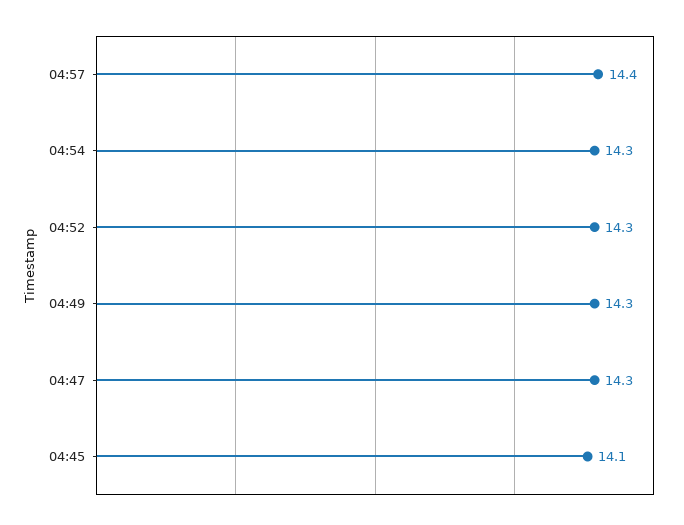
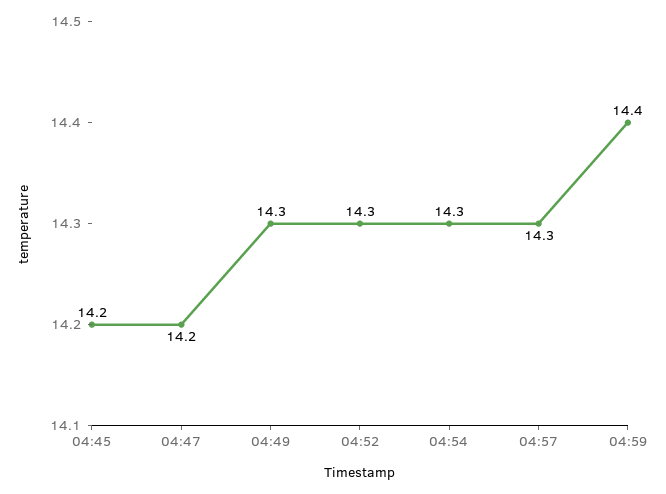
04:57: 14.4 -> 14.3
04:47: 14.3 -> 14.2
04:45: 14.1 -> 14.2
04:59: none -> 14.4

